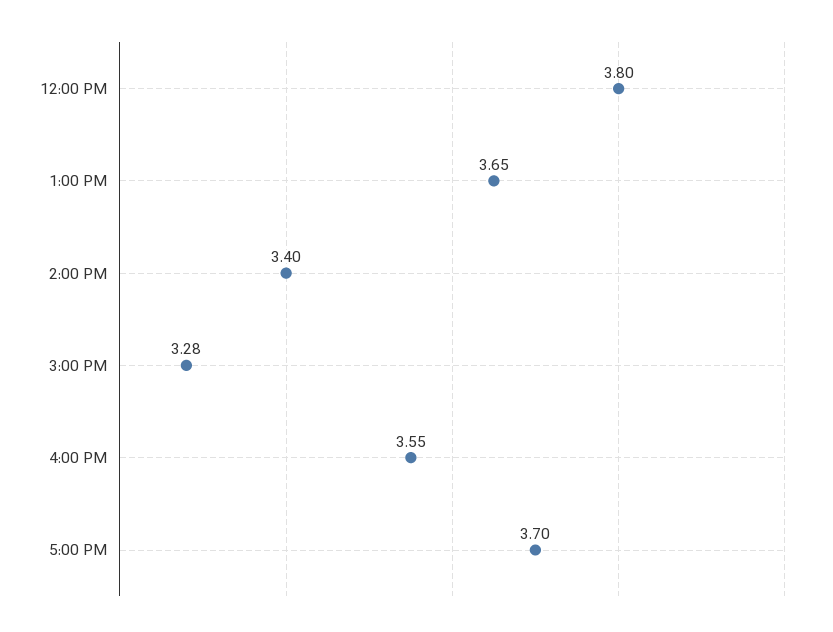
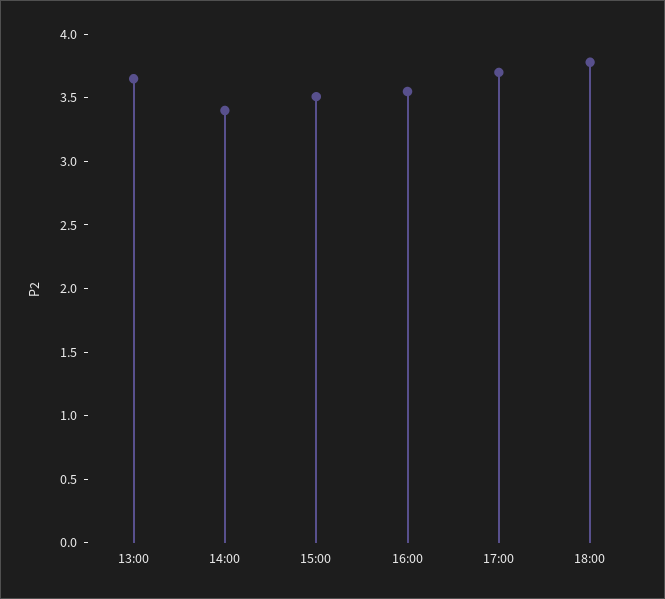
12:00 PM: 3.8 -> none
3:00 PM: 3.28 -> 3.5
18:00: none -> 3.8

